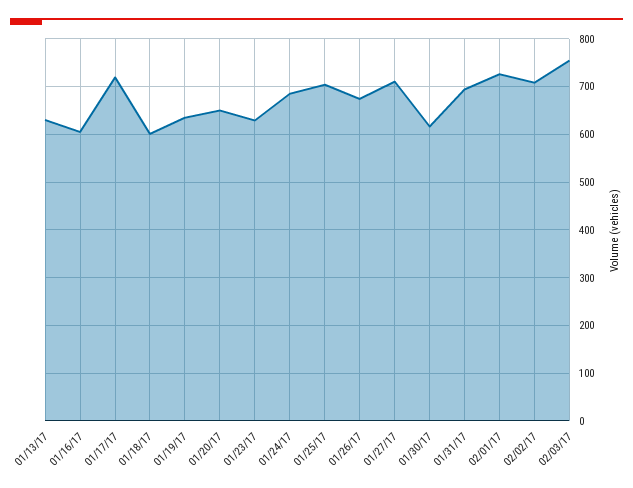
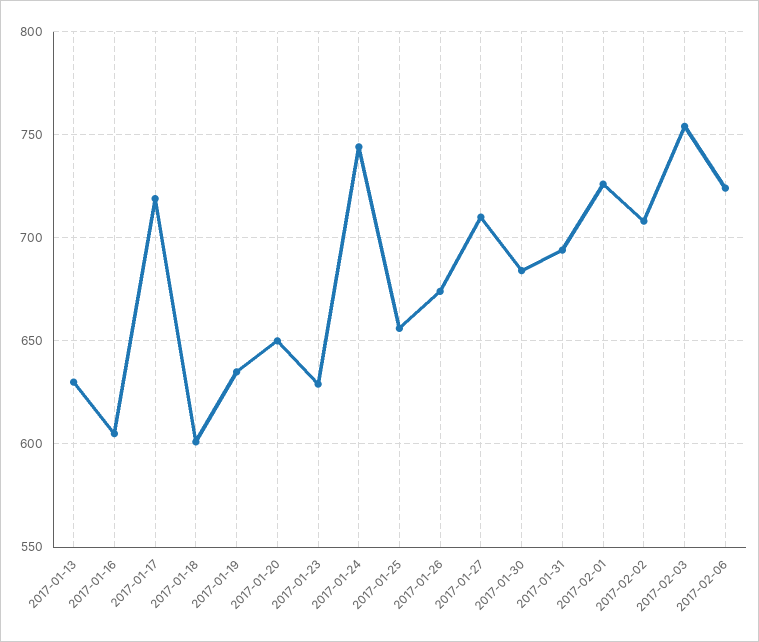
01/24/17: 680 -> 745
01/25/17: 700 -> 655
01/30/17: 620 -> 685
2017-02-06: none -> 725

